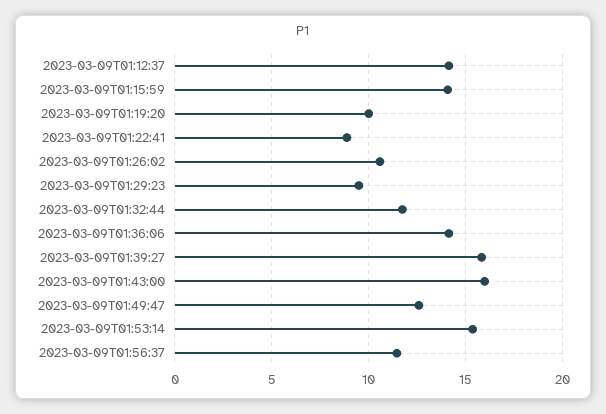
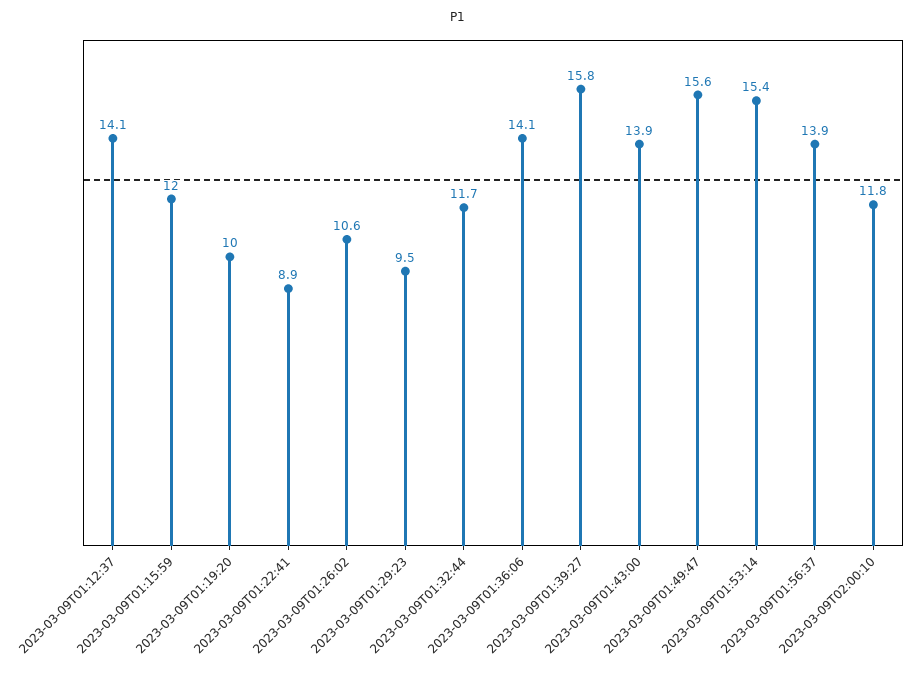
2023-03-09T01:15:59: 14 -> 12
2023-03-09T01:43:00: 16 -> 13.9
2023-03-09T01:49:47: 12.5 -> 15.6
2023-03-09T01:56:37: 11.5 -> 13.9
2023-03-09T02:00:10: none -> 11.8

